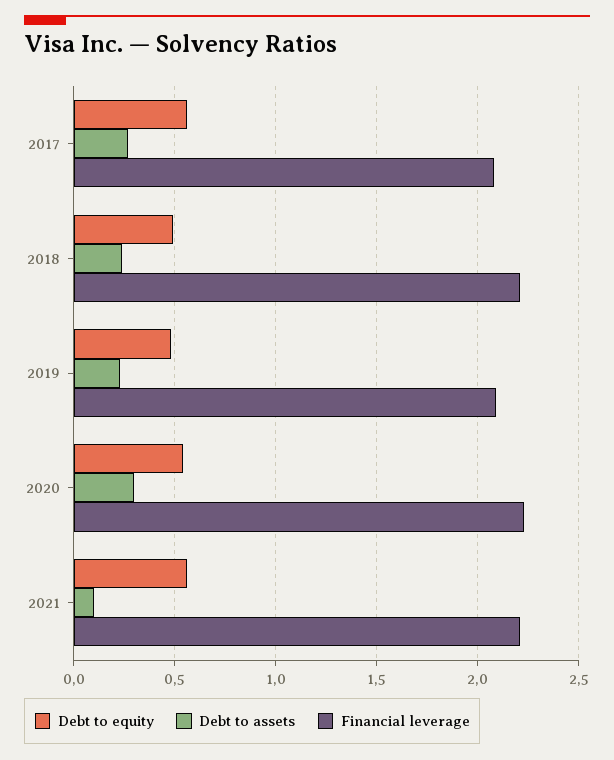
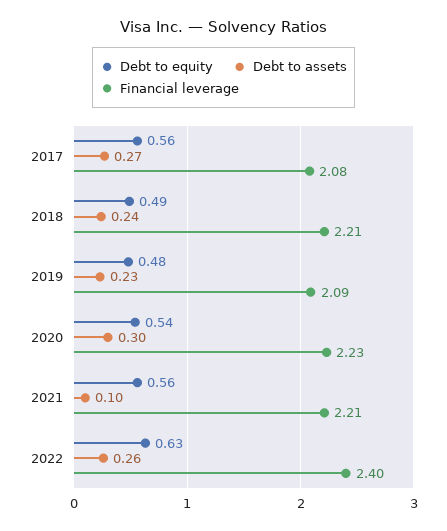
Debt to equity, 2022: none -> 0.63
Debt to assets, 2022: none -> 0.26
Financial leverage, 2022: none -> 2.4

